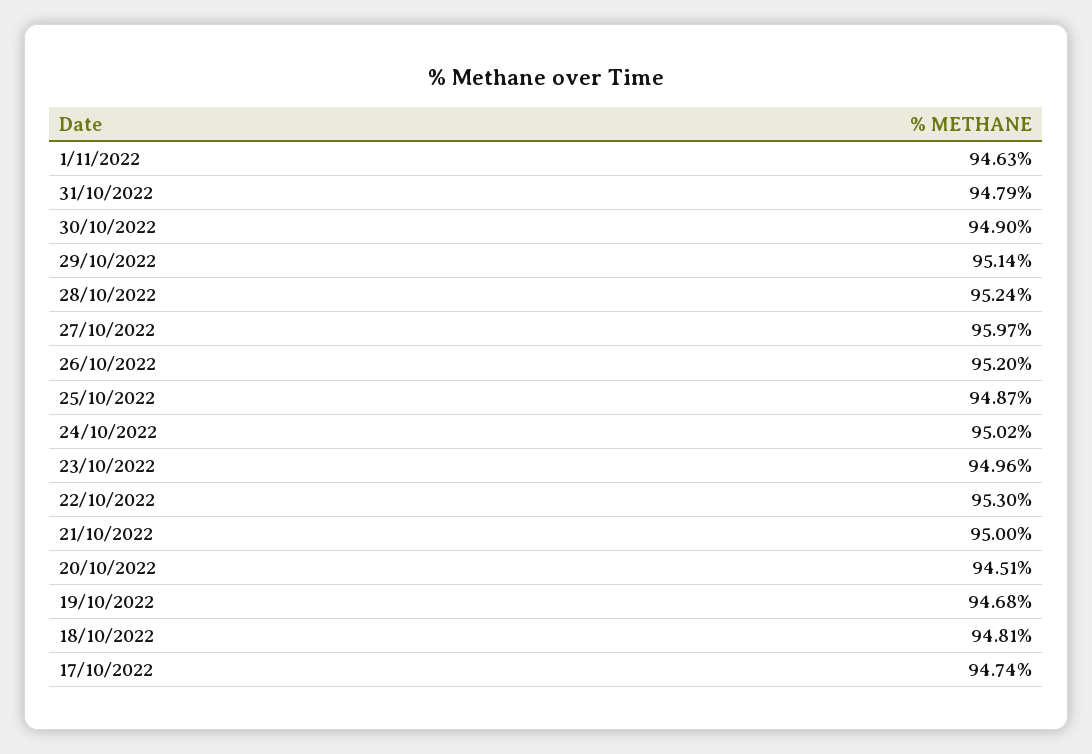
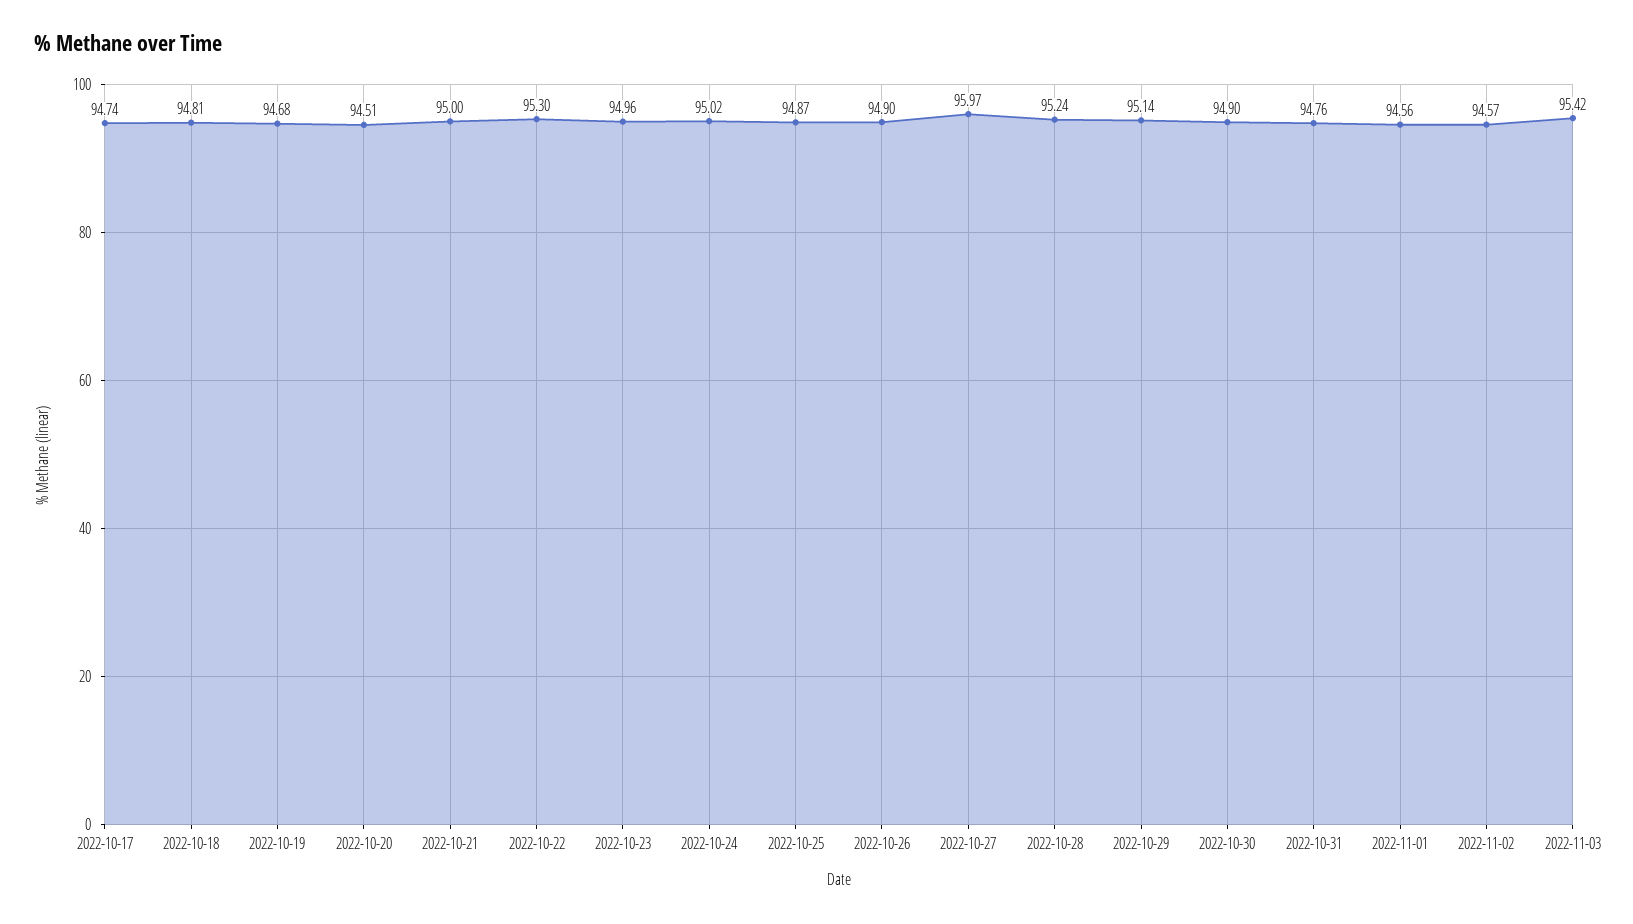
1/11/2022: 94.63 -> 94.56
31/10/2022: 94.79 -> 94.76
26/10/2022: 95.2 -> 94.9
2022-11-02: none -> 94.57
2022-11-03: none -> 95.42

